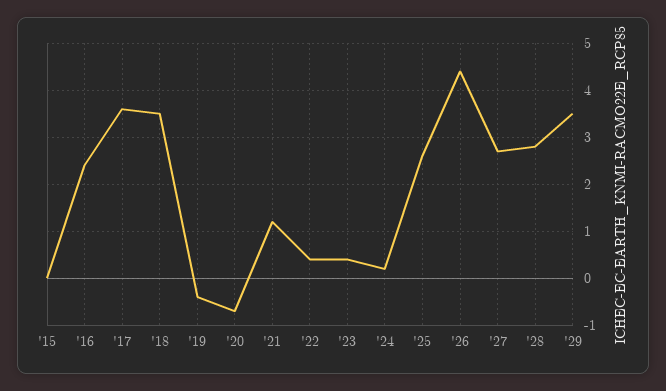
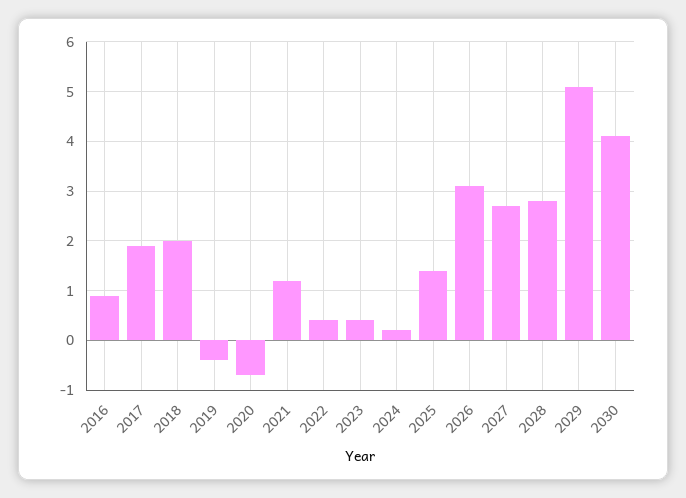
'15: 0 -> none
'16: 2.5 -> 1
'17: 3.5 -> 2
'18: 3.5 -> 2
'25: 2.5 -> 1.5
'26: 4.5 -> 3
'29: 3.5 -> 5
2030: none -> 4

